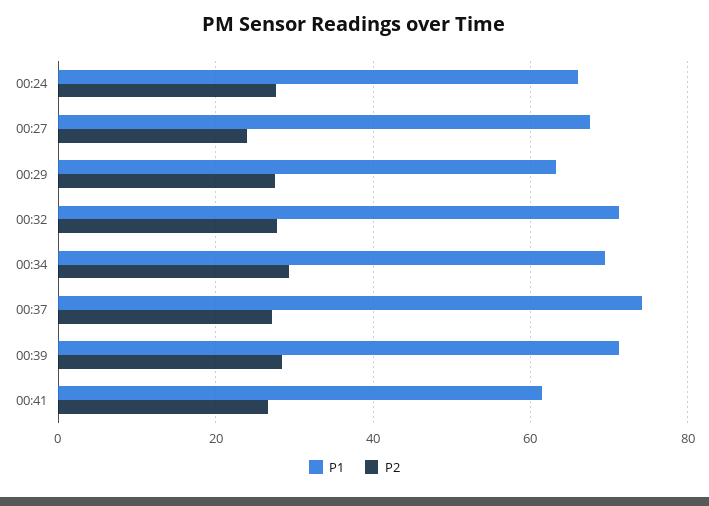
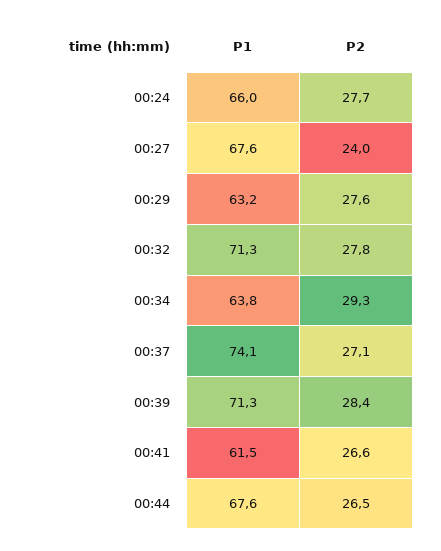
P1, 00:34: 70 -> 63.8
P1, 00:44: none -> 67.6
P2, 00:44: none -> 26.5

